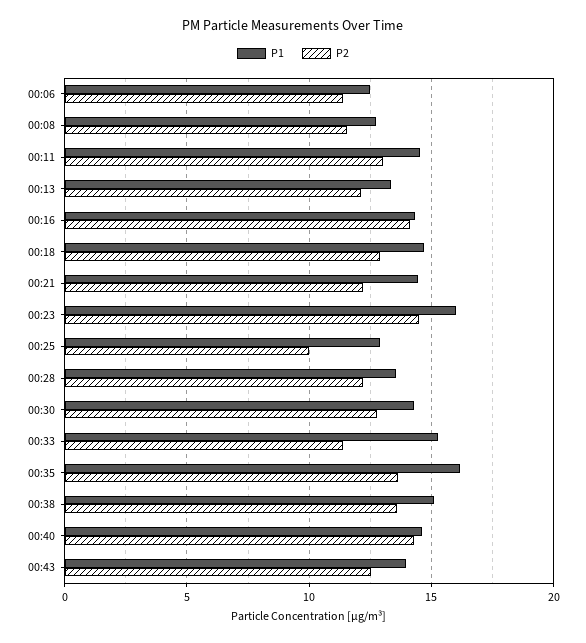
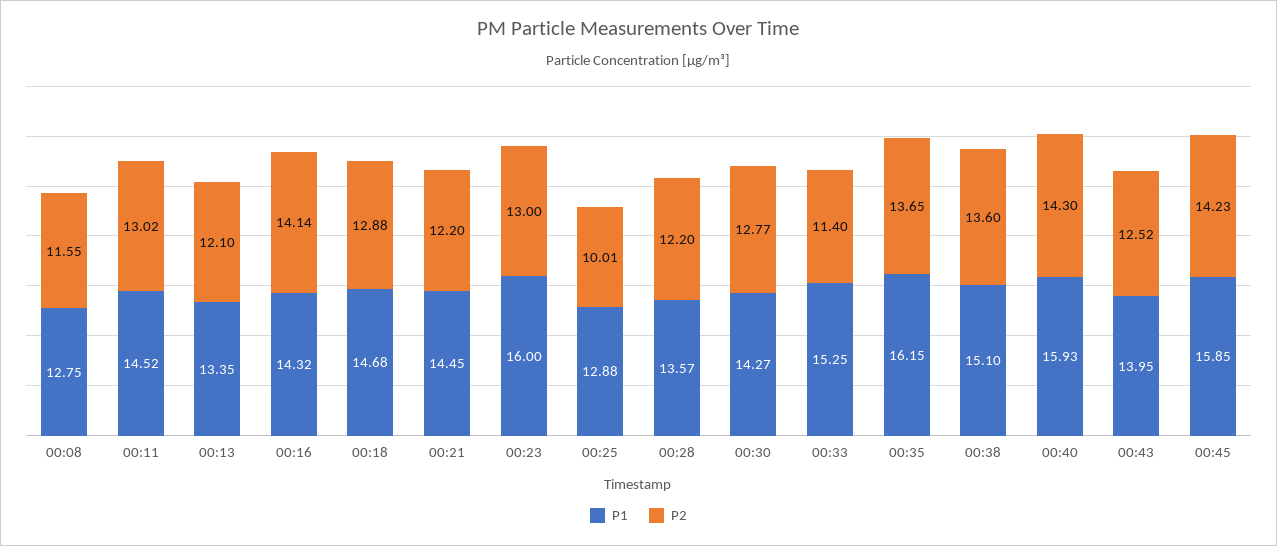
P1, 00:06: 12.5 -> none
P2, 00:06: 11.5 -> none
P2, 00:23: 14.5 -> 13
P1, 00:40: 14.5 -> 15.93
P1, 00:45: none -> 15.85
P2, 00:45: none -> 14.23

